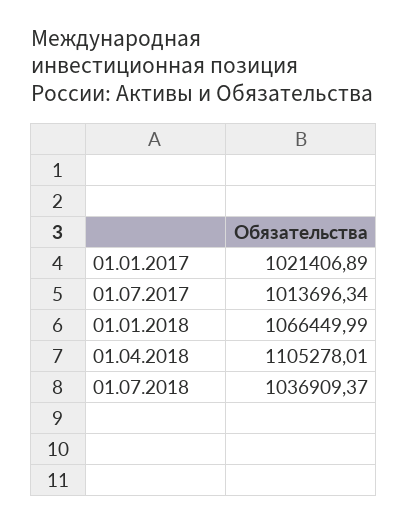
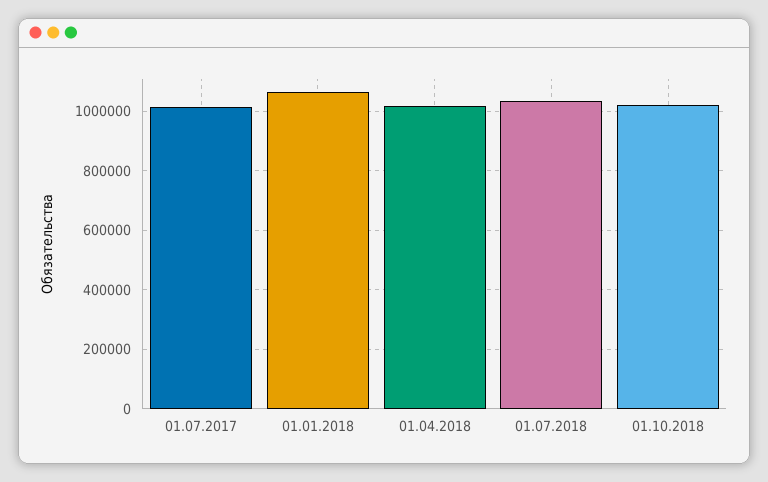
01.01.2017: 1021406.89 -> none
01.04.2018: 1105278.01 -> 1025000
01.10.2018: none -> 1025000

